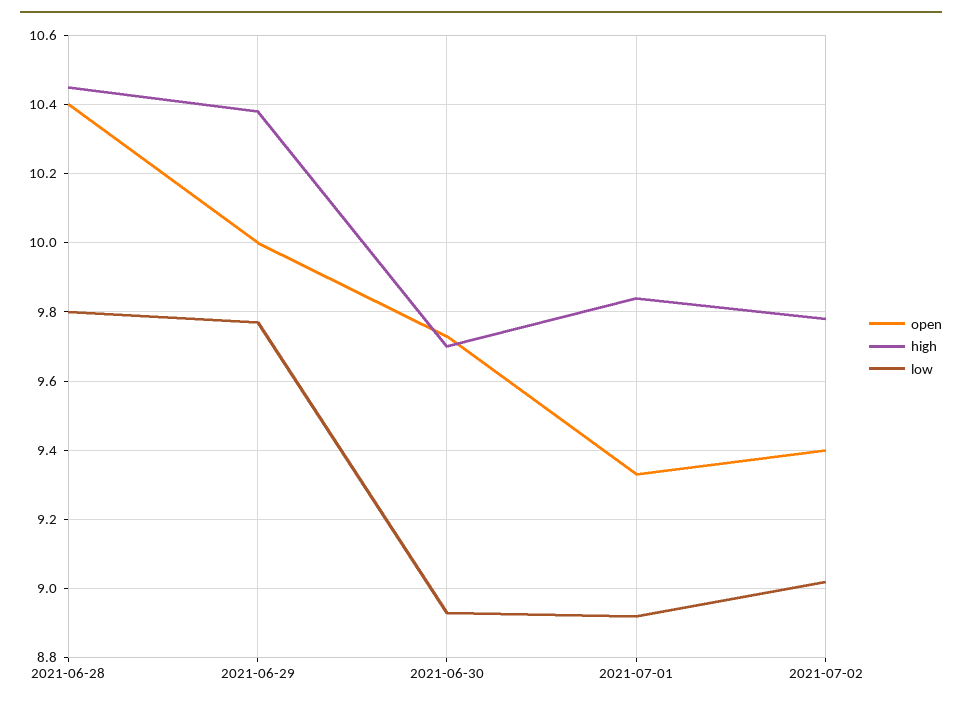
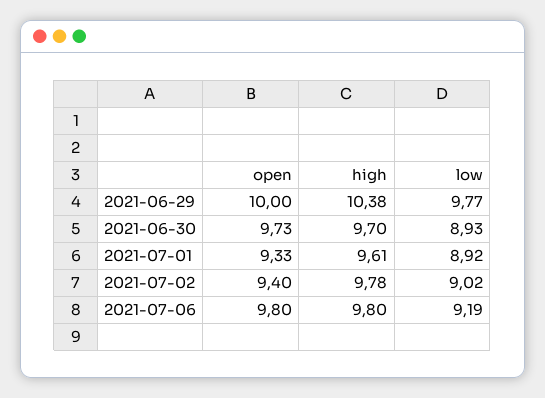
open, 2021-06-28: 10.4 -> none
high, 2021-06-28: 10.45 -> none
low, 2021-06-28: 9.8 -> none
high, 2021-07-01: 9.85 -> 9.61
open, 2021-07-06: none -> 9.8
high, 2021-07-06: none -> 9.8
low, 2021-07-06: none -> 9.19

